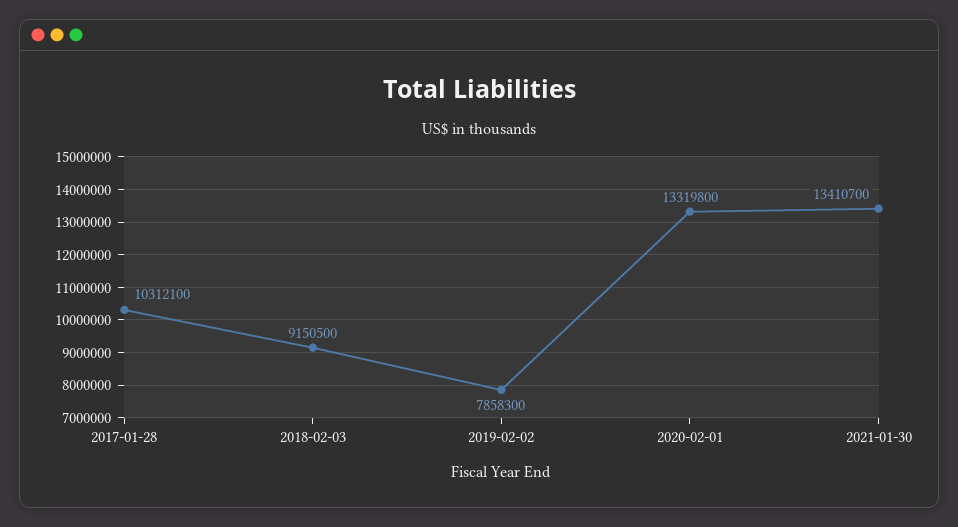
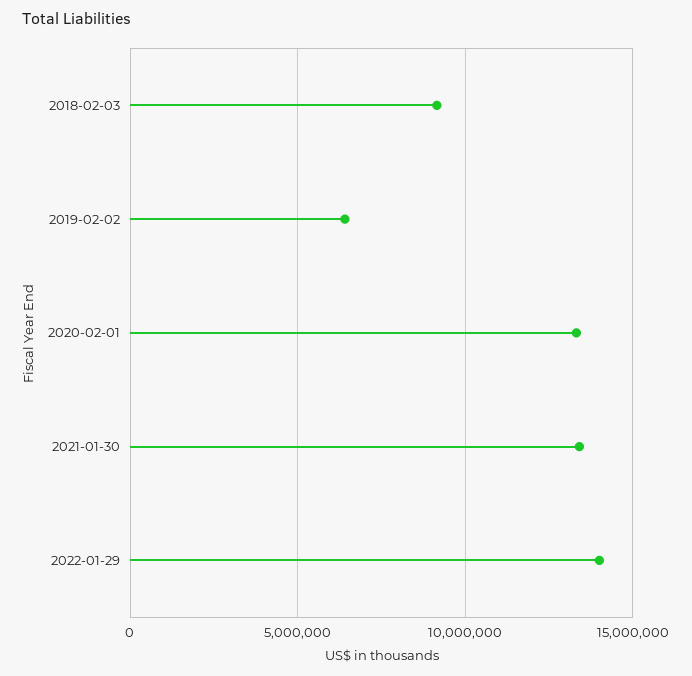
2017-01-28: 10312100 -> none
2019-02-02: 7858300 -> 6500000
2022-01-29: none -> 14000000

